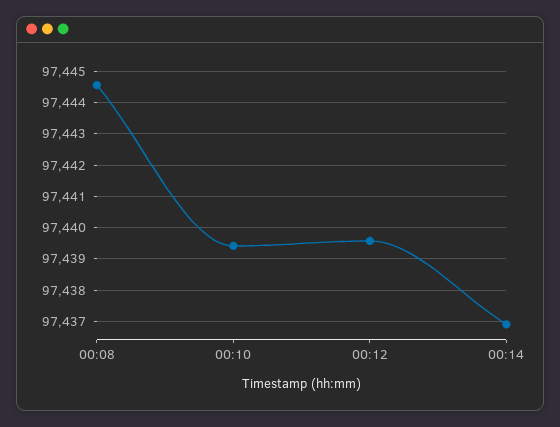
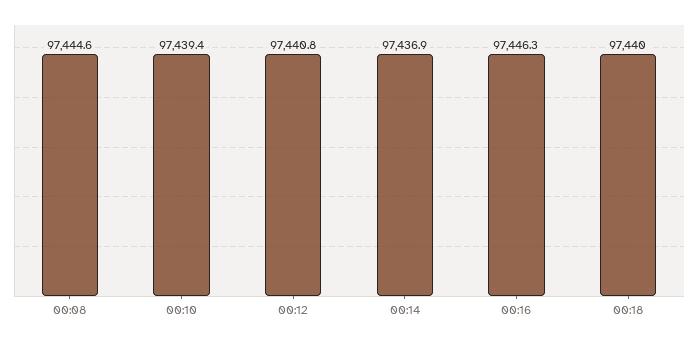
00:12: 97439.6 -> 97440.8
00:16: none -> 97446.3
00:18: none -> 97440

